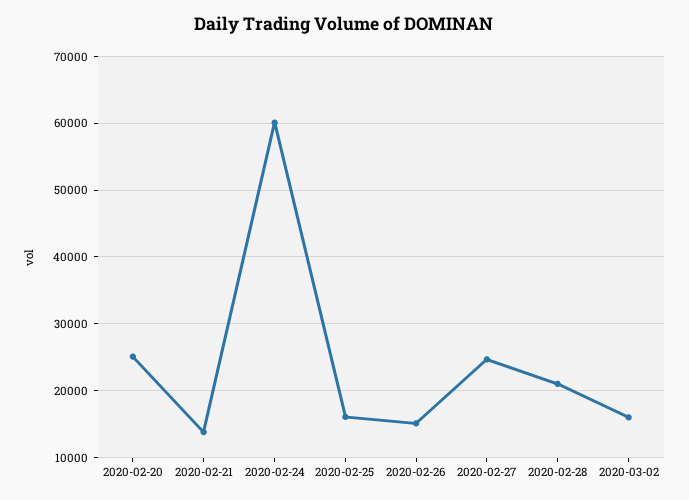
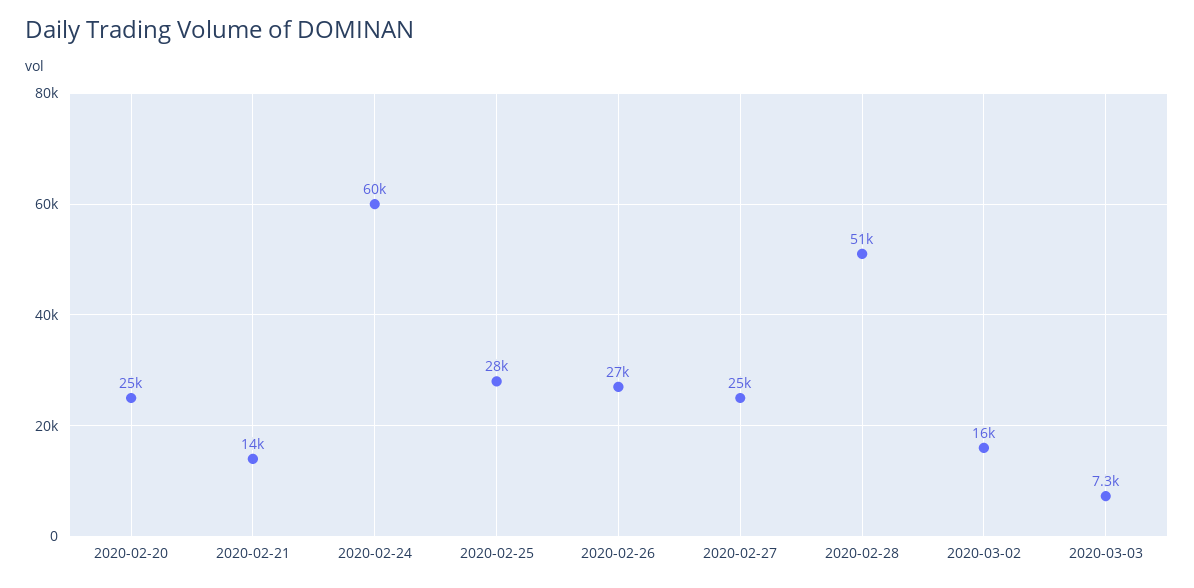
2020-02-25: 16000 -> 28000
2020-02-26: 15000 -> 27000
2020-02-28: 21000 -> 51000
2020-03-03: none -> 7300

